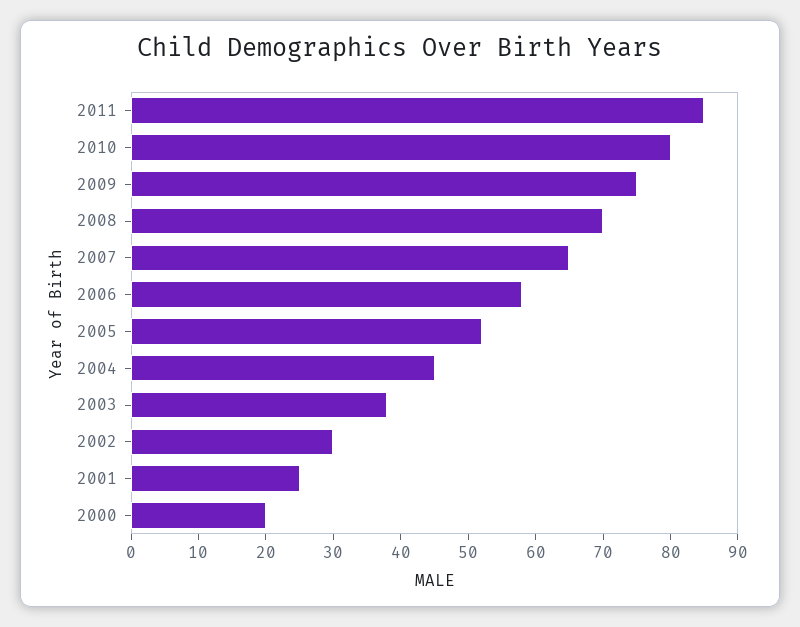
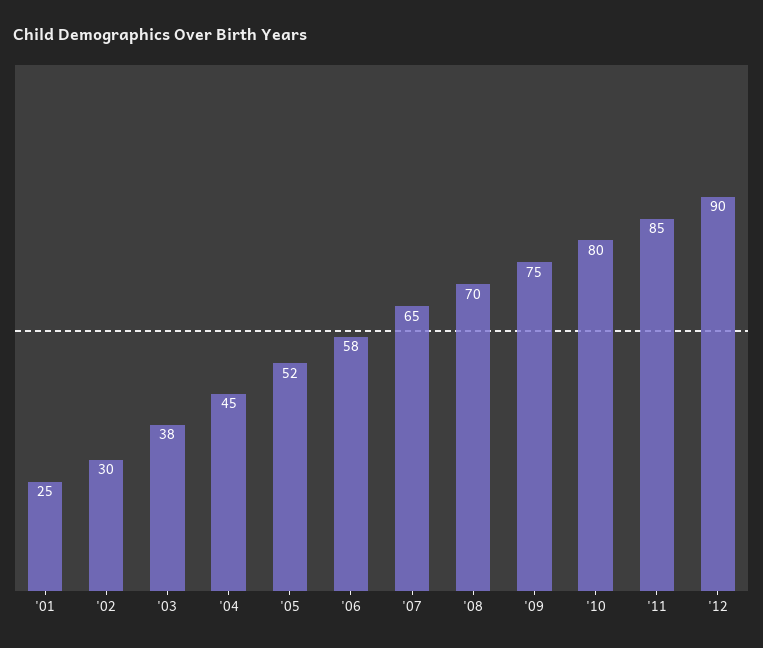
2000: 20 -> none
'12: none -> 90

